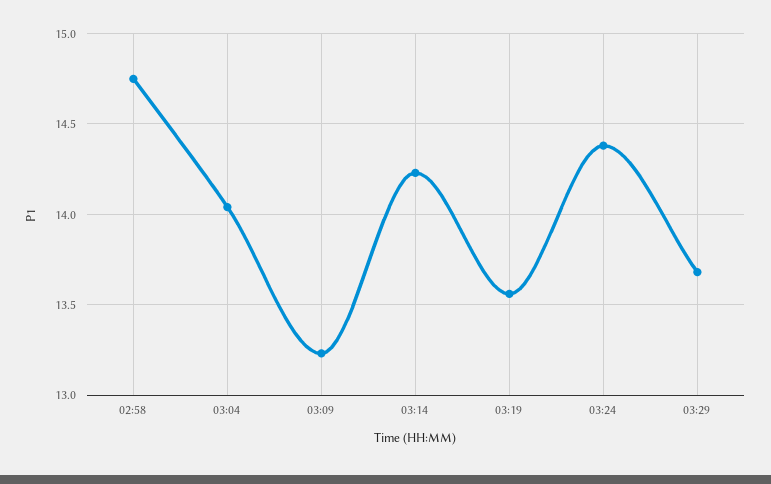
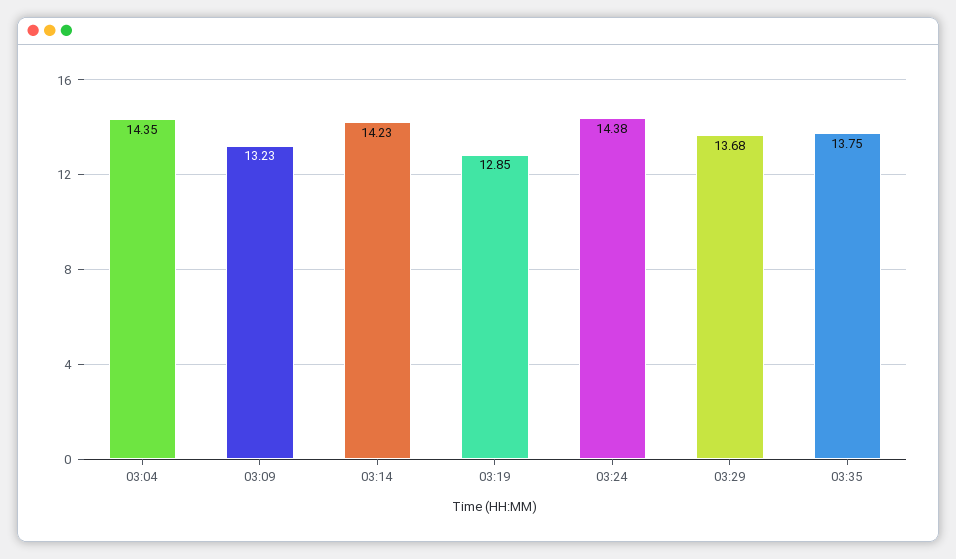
02:58: 14.75 -> none
03:04: 14.05 -> 14.35
03:19: 13.55 -> 12.85
03:35: none -> 13.75

